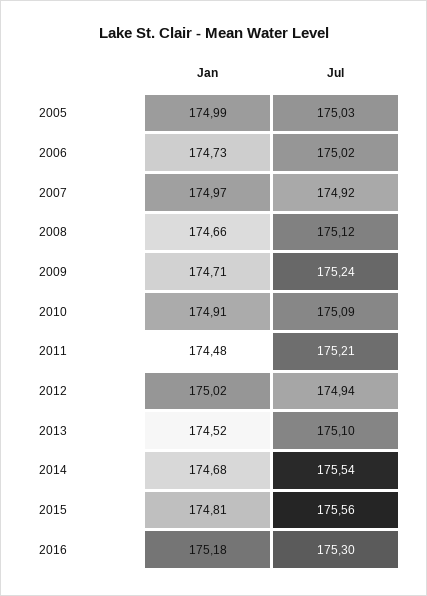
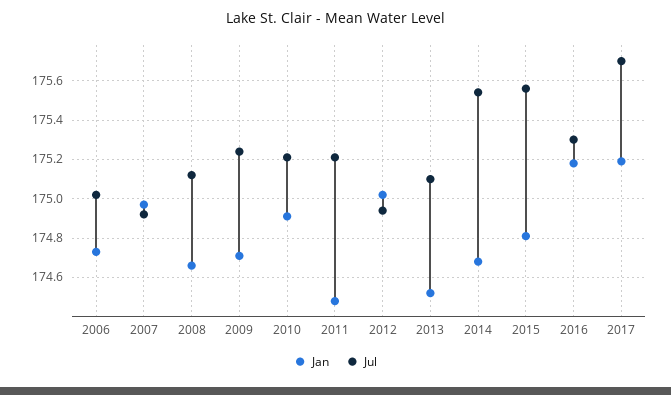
Jan, 2005: 174.99 -> none
Jul, 2005: 175.03 -> none
Jul, 2010: 175.09 -> 175.2
Jan, 2017: none -> 175.2
Jul, 2017: none -> 175.7

